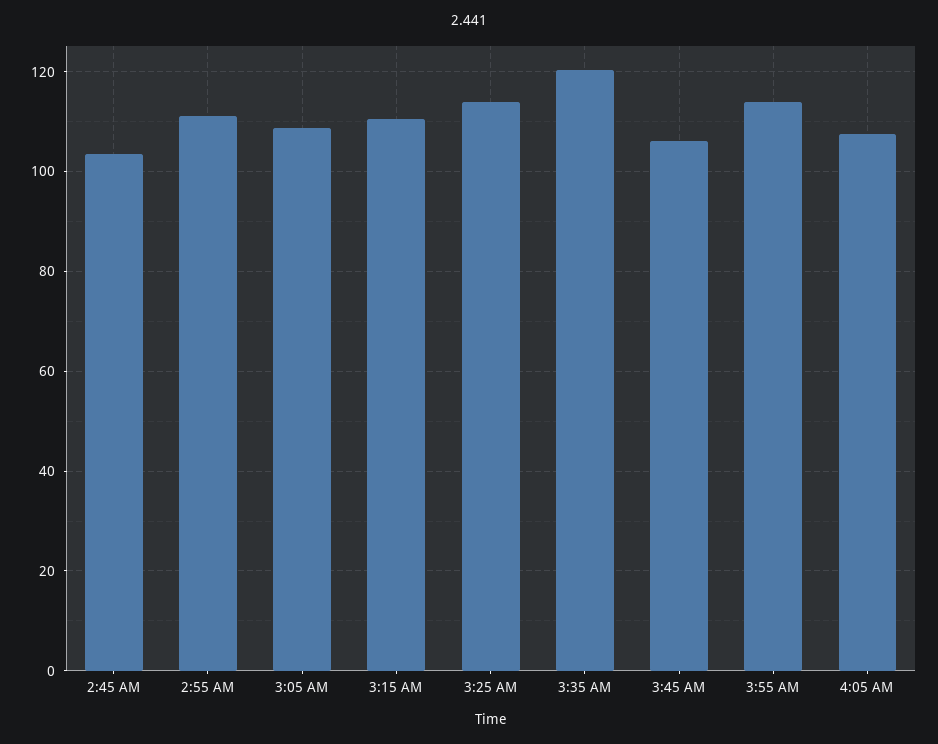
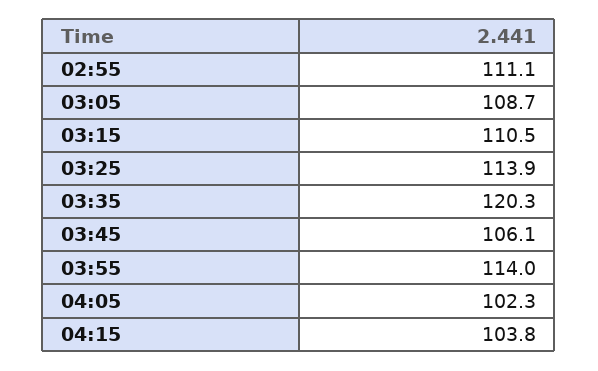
2:45 AM: 104 -> none
4:05 AM: 108 -> 102.3
04:15: none -> 103.8

